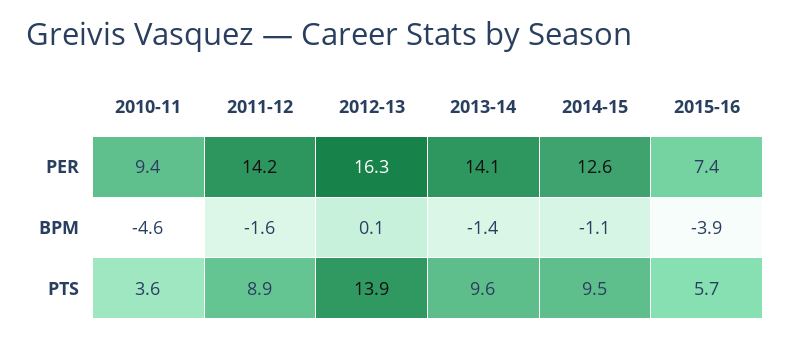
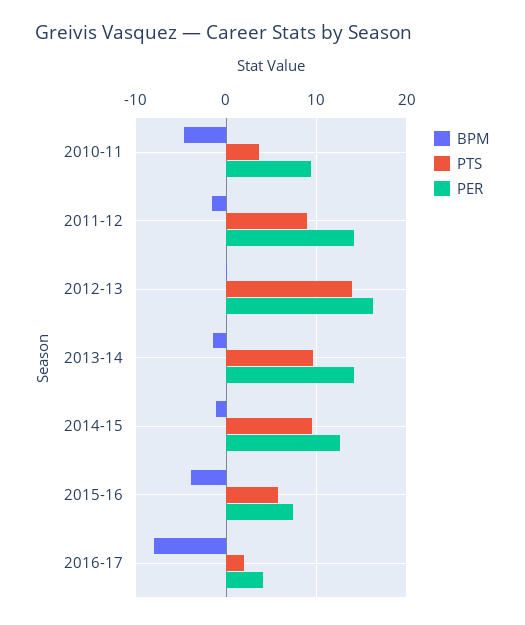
BPM, 2016-17: none -> -8
PTS, 2016-17: none -> 2
PER, 2016-17: none -> 4

